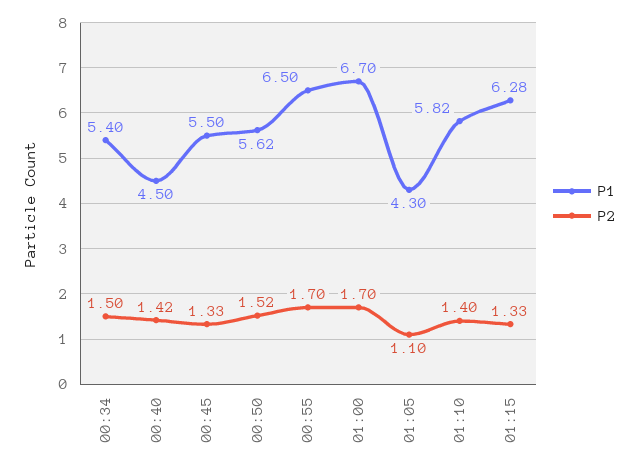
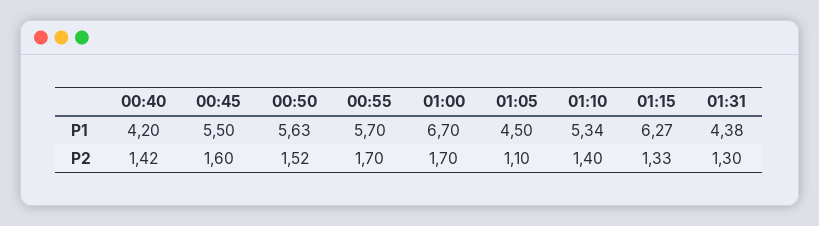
P1, 00:34: 5.4 -> none
P2, 00:34: 1.5 -> none
P1, 00:40: 4.5 -> 4.2
P2, 00:45: 1.33 -> 1.6
P1, 00:50: 5.62 -> 5.63
P1, 00:55: 6.5 -> 5.7
P1, 01:05: 4.3 -> 4.5
P1, 01:10: 5.82 -> 5.34
P1, 01:15: 6.28 -> 6.27
P1, 01:31: none -> 4.38
P2, 01:31: none -> 1.3

